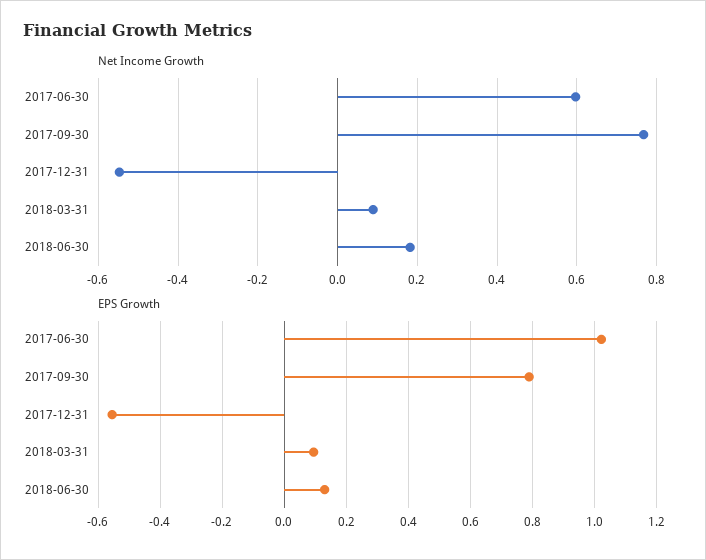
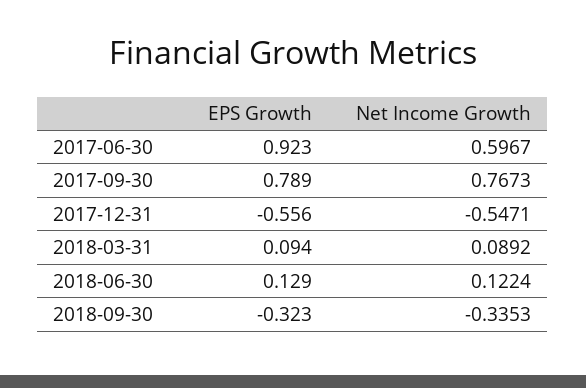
Net Income Growth, 2018-06-30: 0.18 -> 0.1224
EPS Growth, 2017-06-30: 1.02 -> 0.923
EPS Growth, 2018-09-30: none -> -0.323
Net Income Growth, 2018-09-30: none -> -0.3353

